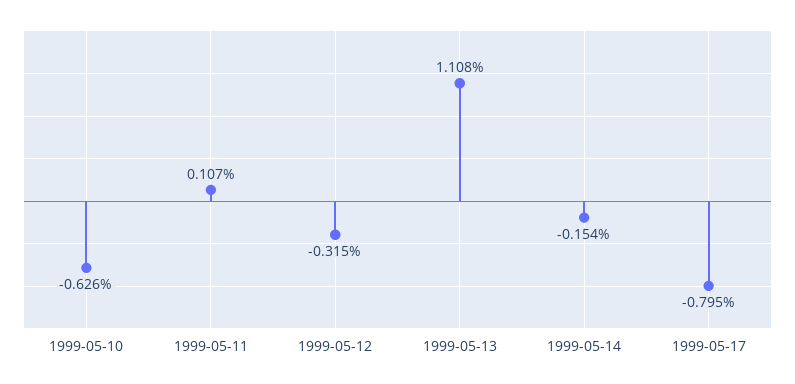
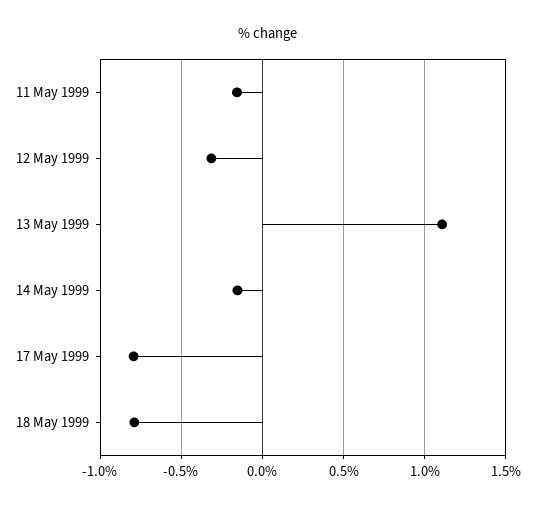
1999-05-10: -0.626 -> none
1999-05-11: 0.107 -> -0.15
18 May 1999: none -> -0.8

